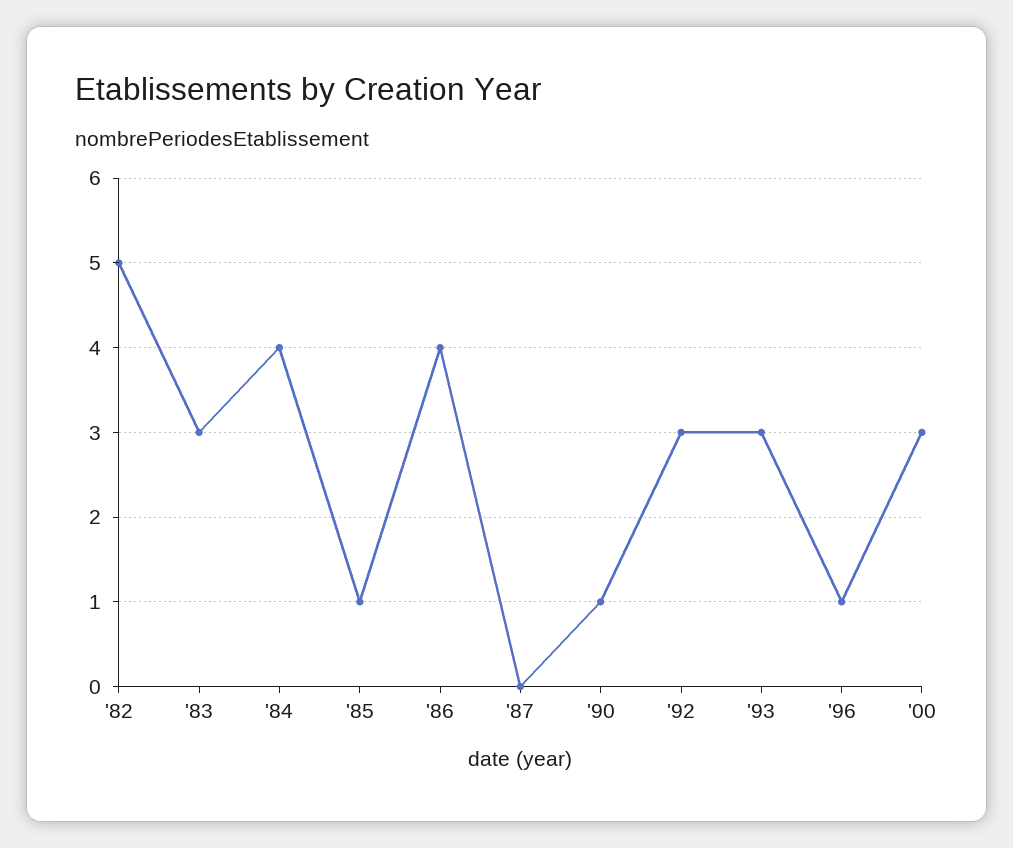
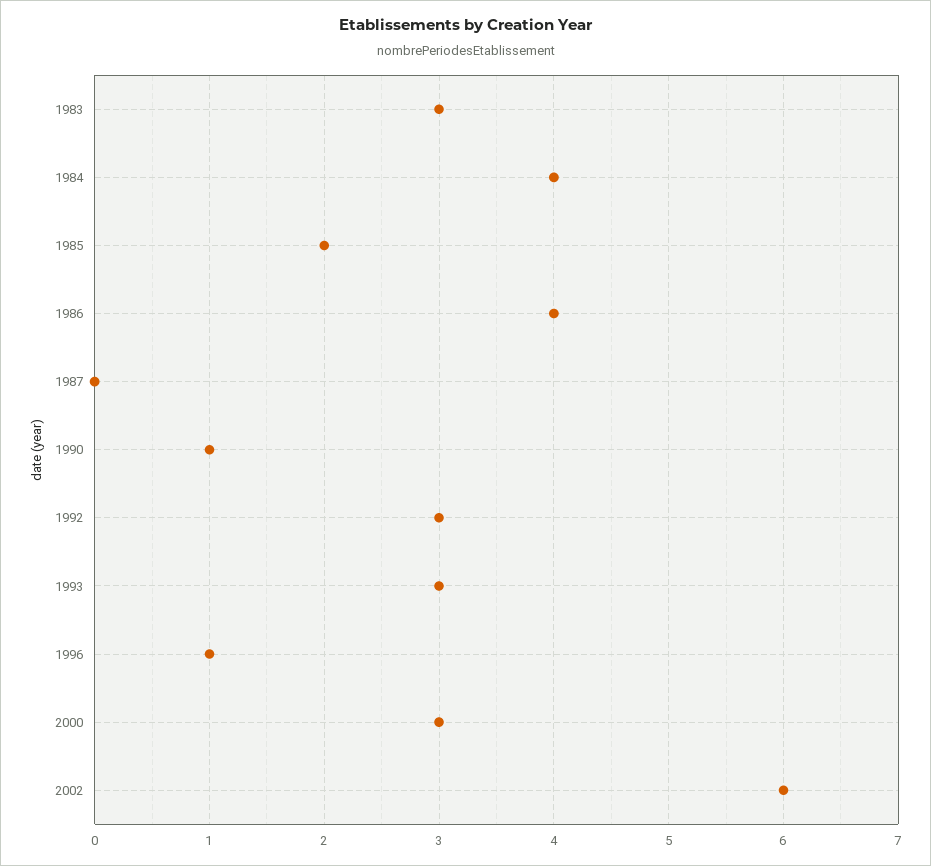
'82: 5 -> none
'85: 1 -> 2
2002: none -> 6

